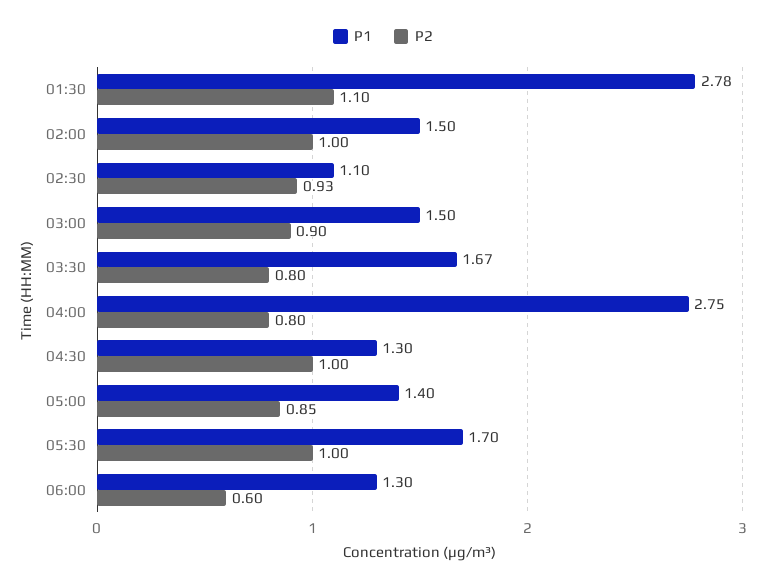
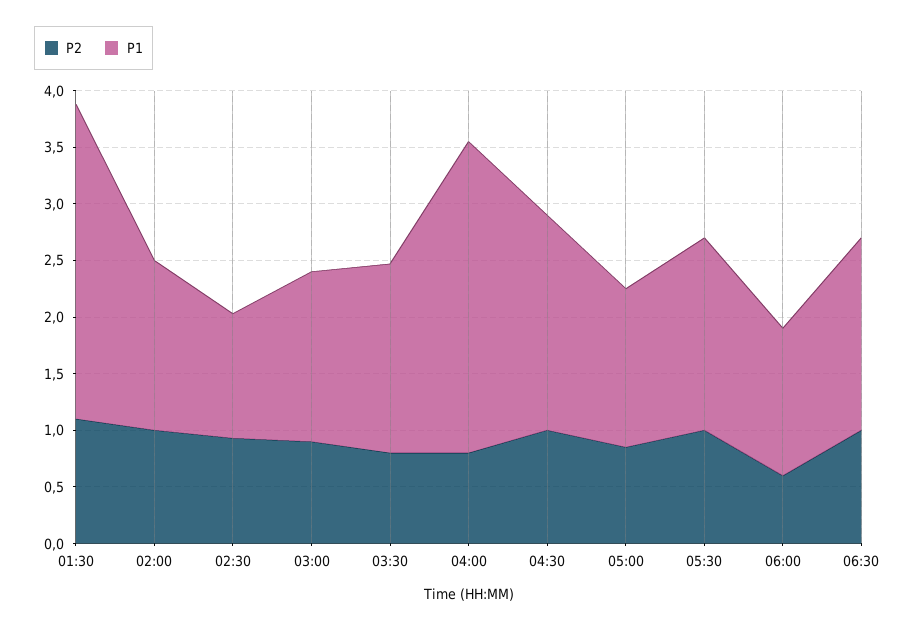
P1, 04:30: 1.3 -> 1.9
P2, 06:30: none -> 1
P1, 06:30: none -> 1.7

